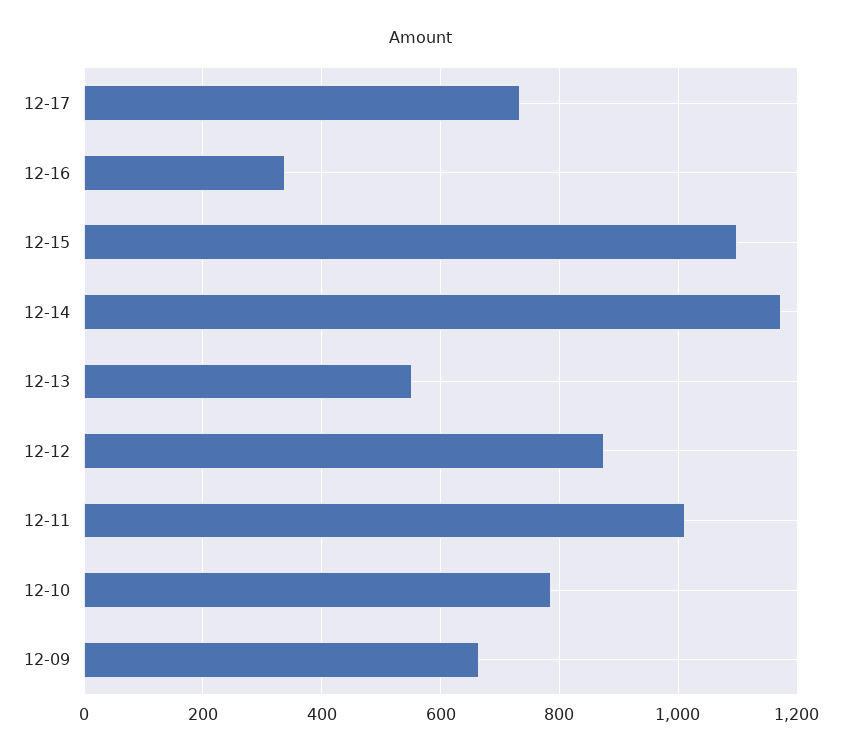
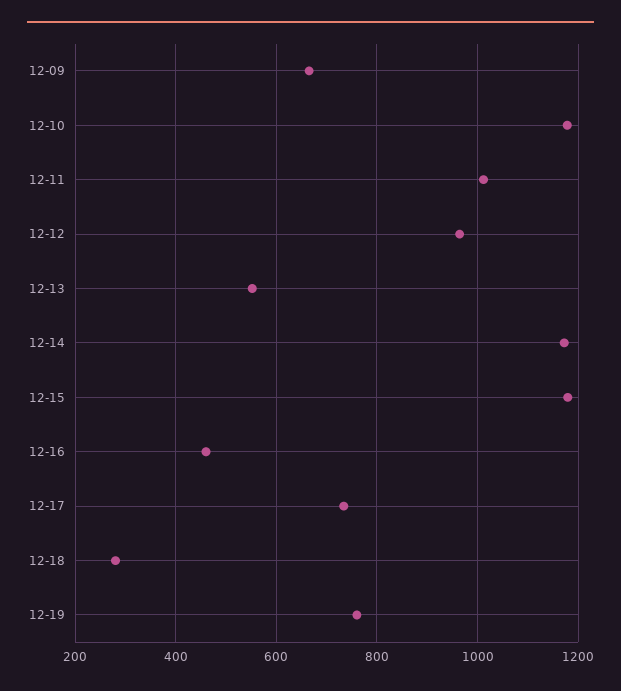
12-16: 340 -> 460
12-15: 1100 -> 1180
12-12: 880 -> 960
12-10: 780 -> 1180
12-18: none -> 280
12-19: none -> 760

